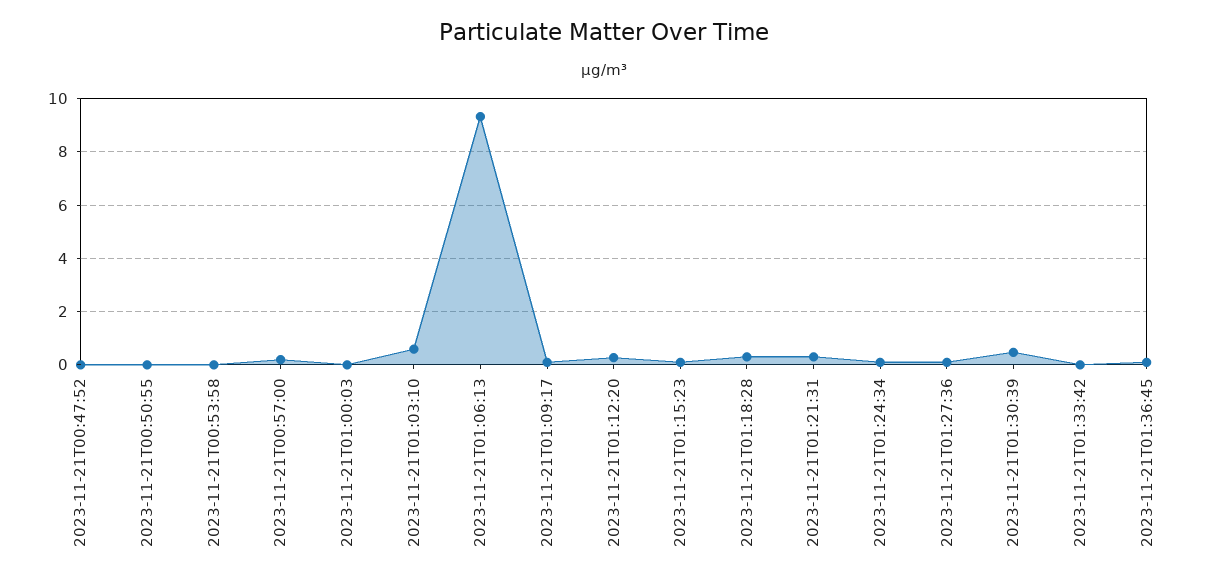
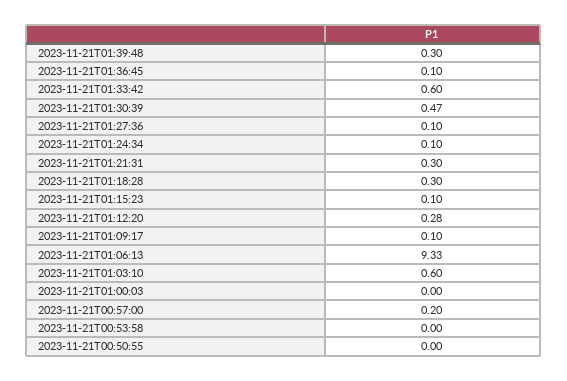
2023-11-21T00:47:52: 0 -> none
2023-11-21T01:33:42: 0 -> 0.6
2023-11-21T01:39:48: none -> 0.3

